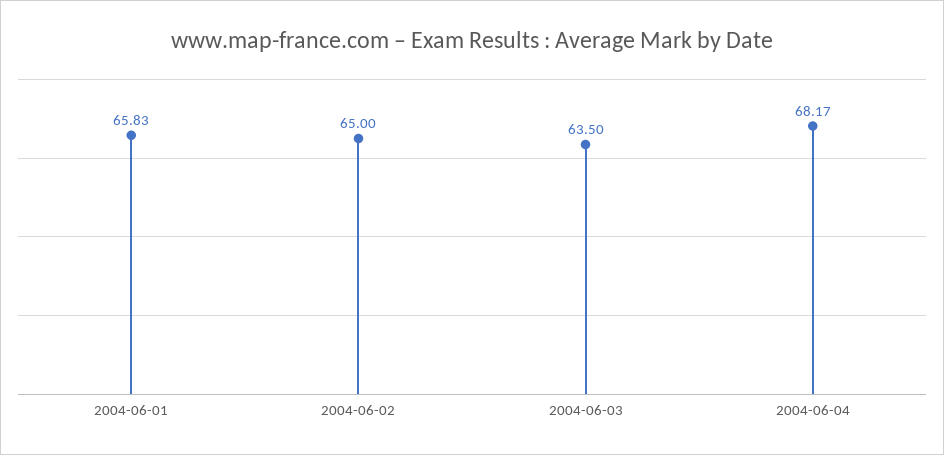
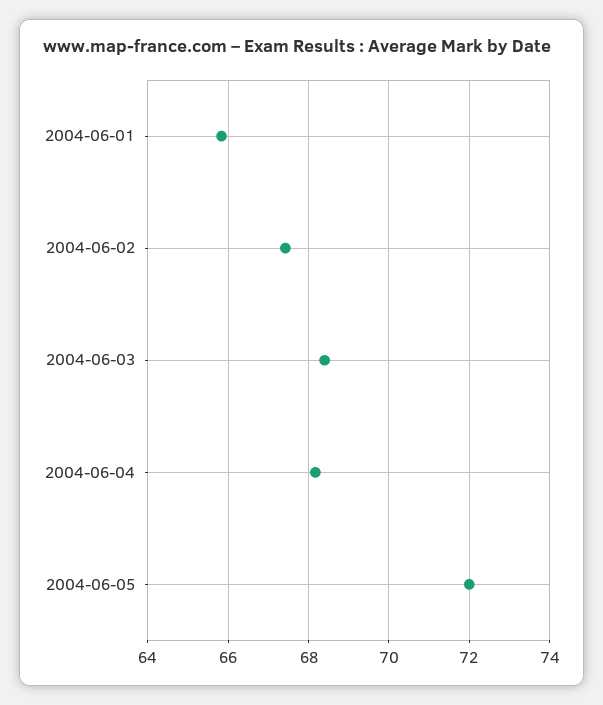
2004-06-02: 65 -> 67.4
2004-06-03: 63.5 -> 68.4
2004-06-05: none -> 72

